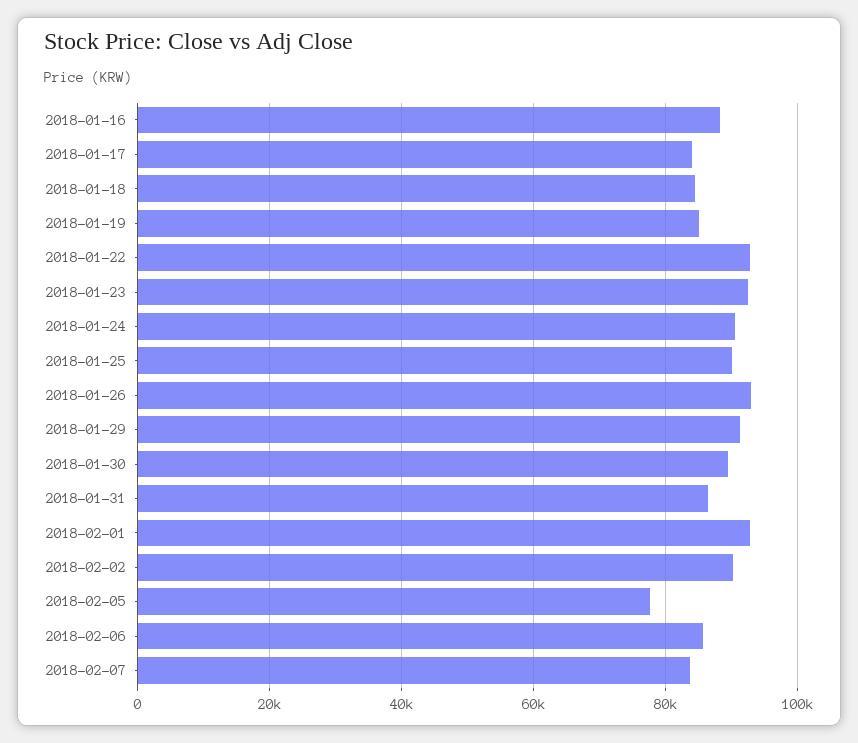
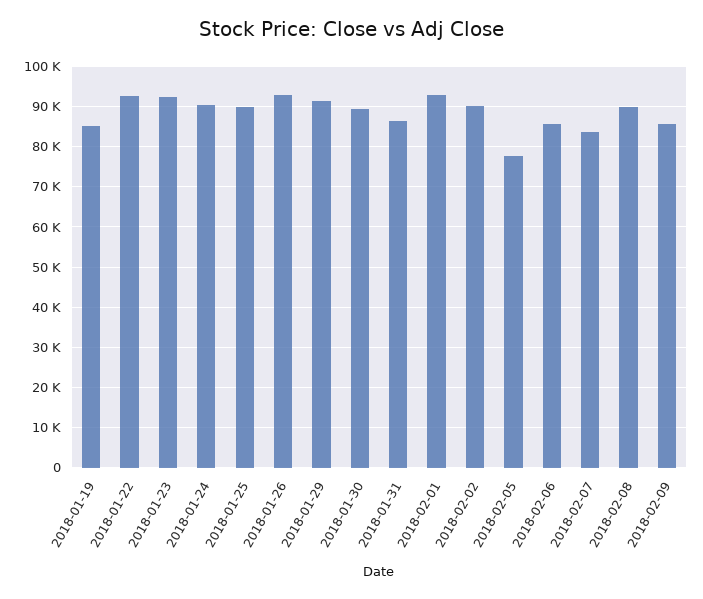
2018-01-16: 88000 -> none
2018-01-17: 84000 -> none
2018-01-18: 84000 -> none
2018-02-08: none -> 90000
2018-02-09: none -> 86000

